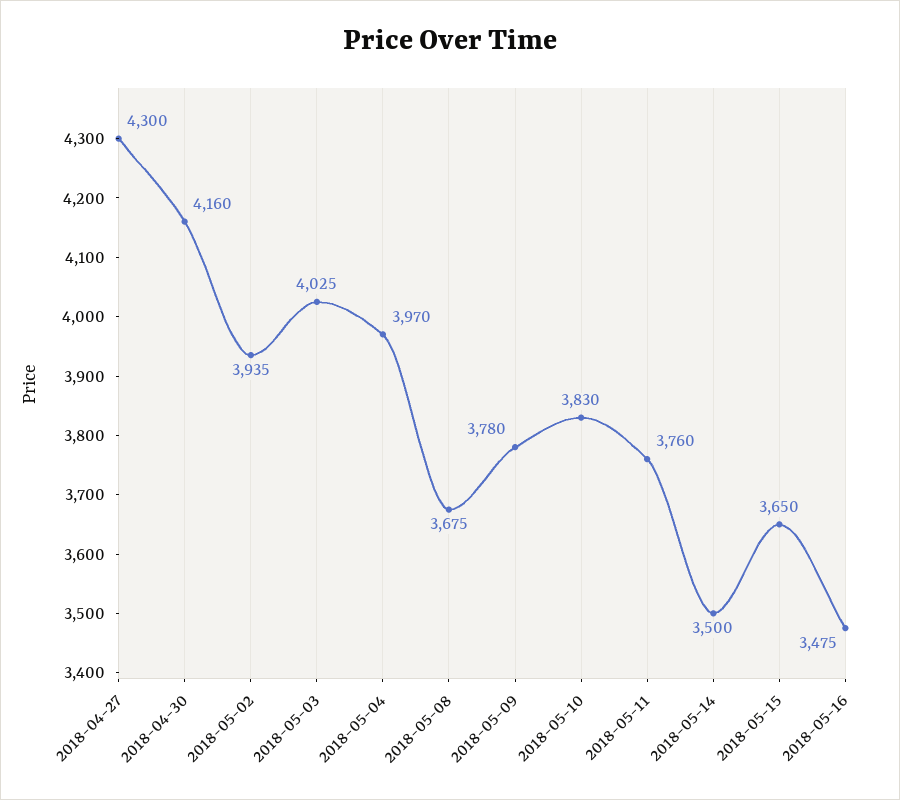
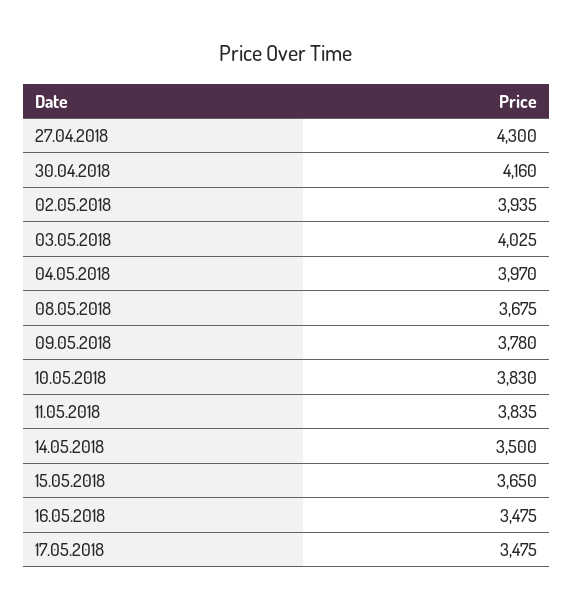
2018-05-11: 3760 -> 3835
17.05.2018: none -> 3475

